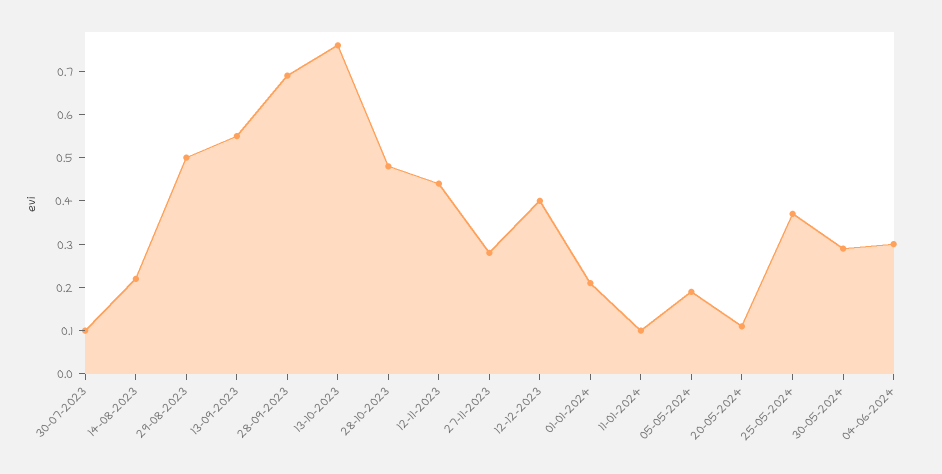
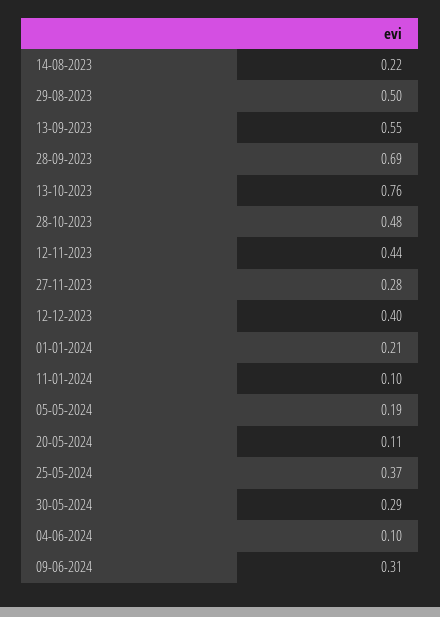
30-07-2023: 0.1 -> none
04-06-2024: 0.3 -> 0.1
09-06-2024: none -> 0.31

